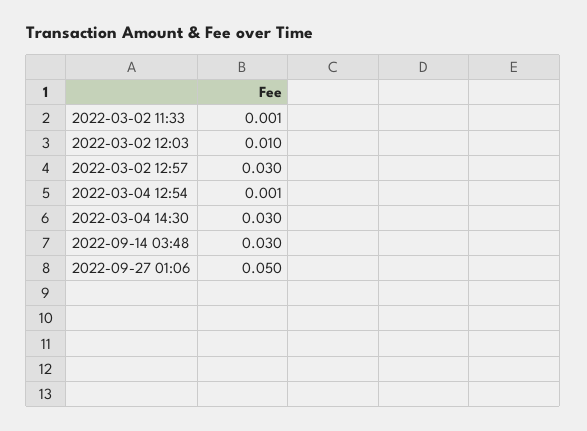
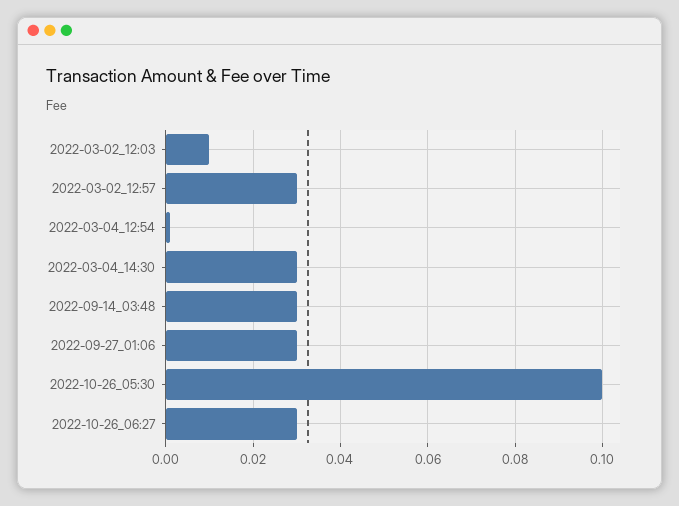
2022-03-02 11:33: 0.001 -> none
2022-09-27 01:06: 0.05 -> 0.03
2022-10-26_05:30: none -> 0.1
2022-10-26_06:27: none -> 0.03

